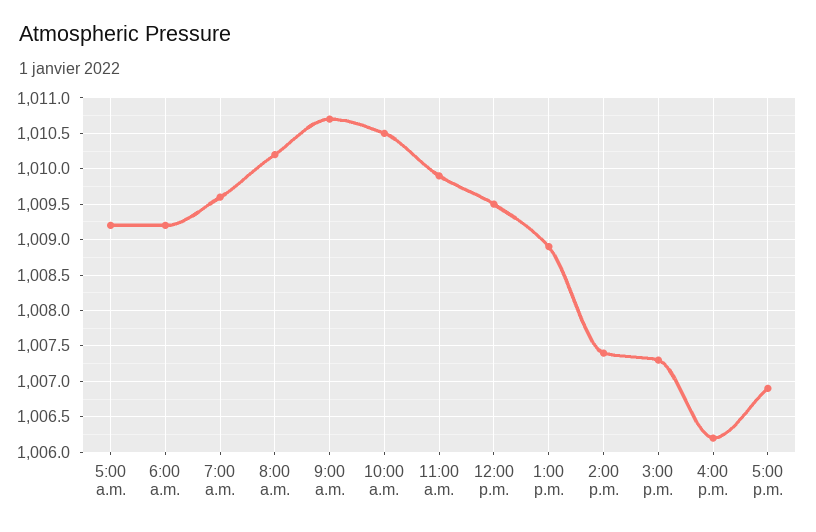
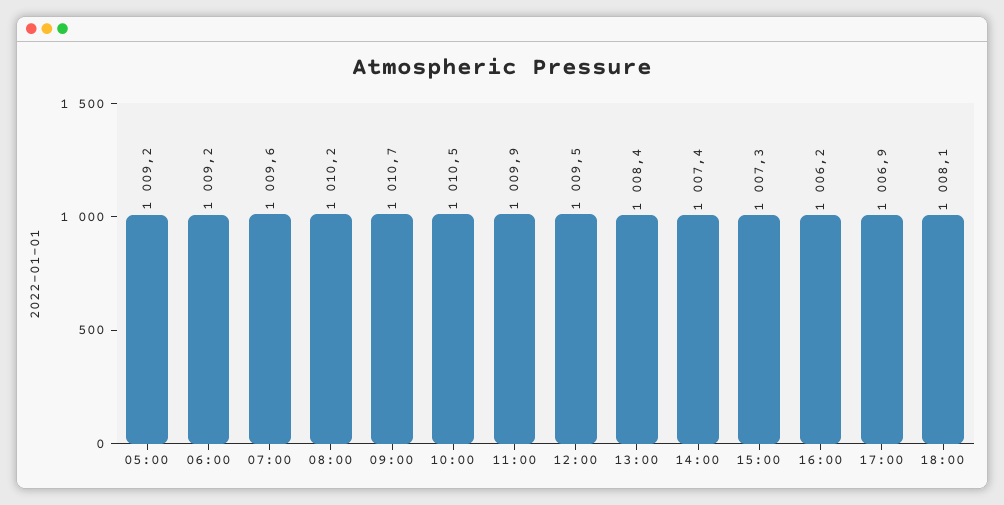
1:00 p.m.: 1008.9 -> 1008.4
18:00: none -> 1008.1

